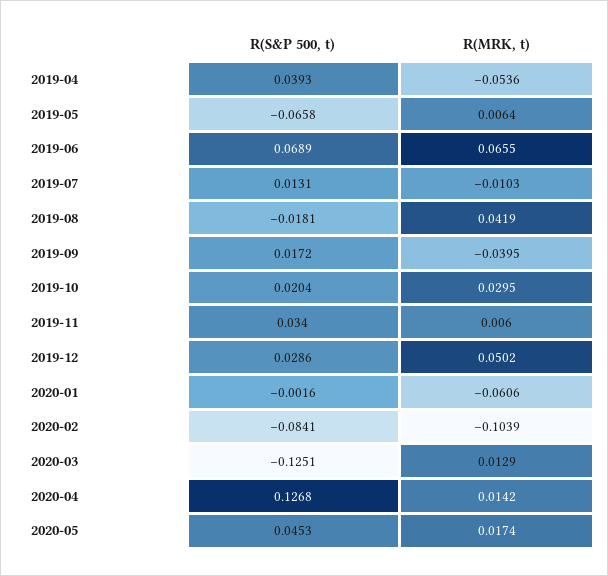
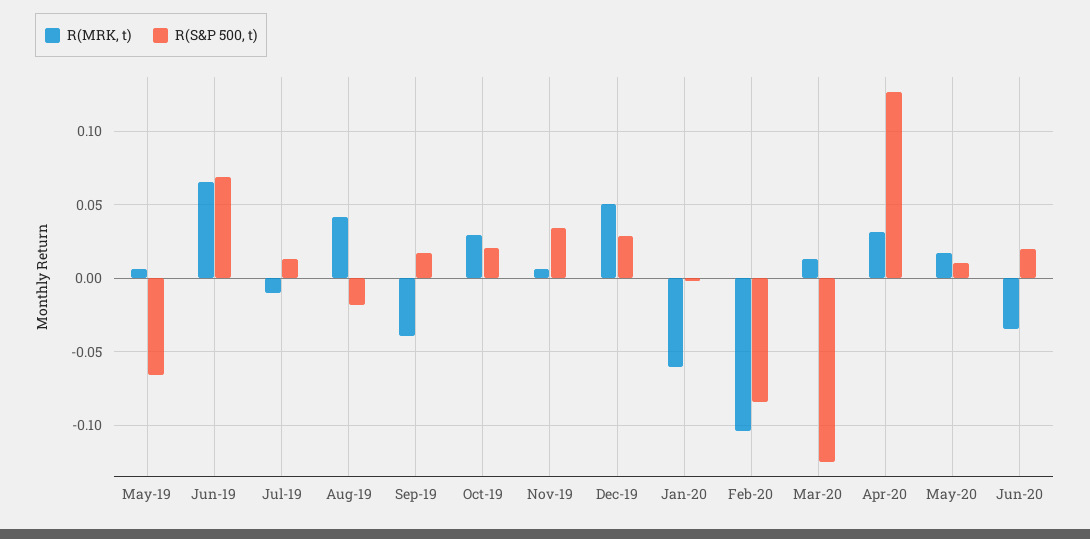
R(S&P 500, t), 2019-04: 0.0393 -> none
R(MRK, t), 2019-04: -0.0536 -> none
R(MRK, t), 2020-04: 0.0142 -> 0.03
R(S&P 500, t), 2020-05: 0.0453 -> 0.01
R(MRK, t), Jun-20: none -> -0.035
R(S&P 500, t), Jun-20: none -> 0.02

